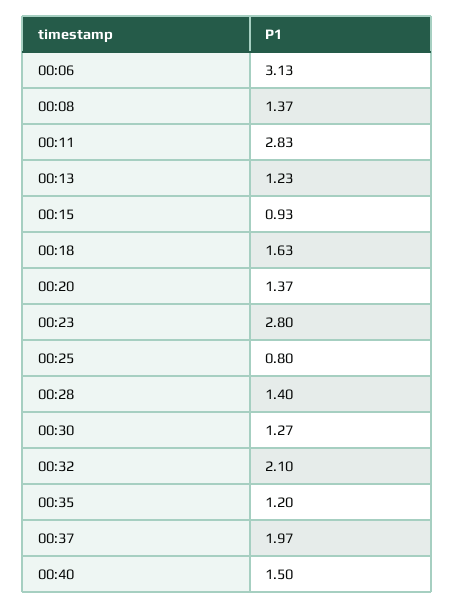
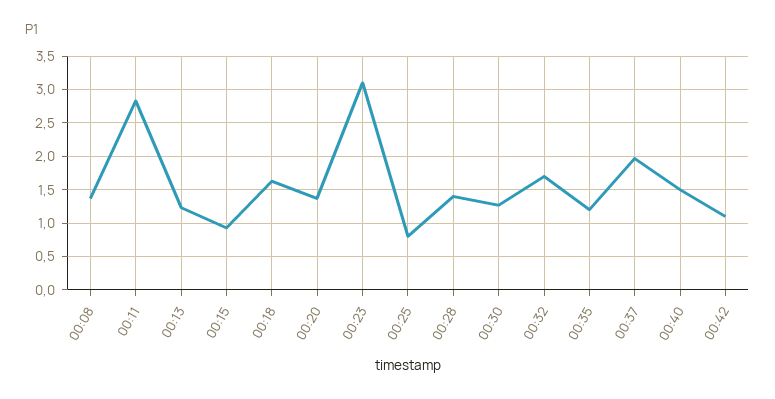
00:06: 3.13 -> none
00:23: 2.8 -> 3.1
00:32: 2.1 -> 1.7
00:42: none -> 1.1

